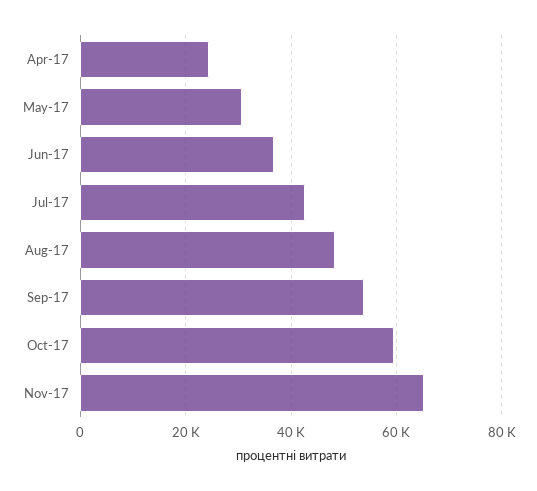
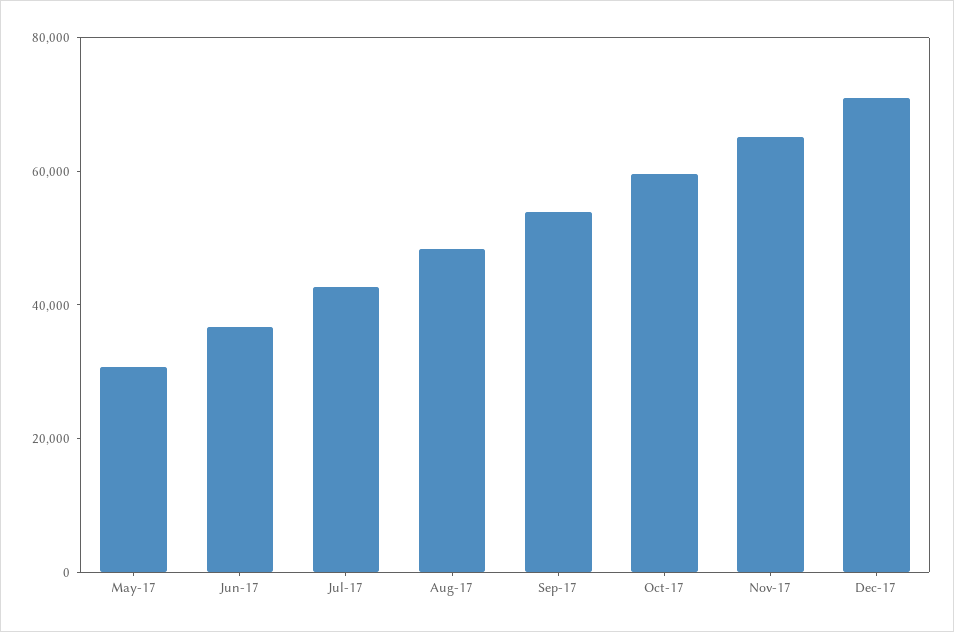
Apr-17: 24000 -> none
Dec-17: none -> 70000

